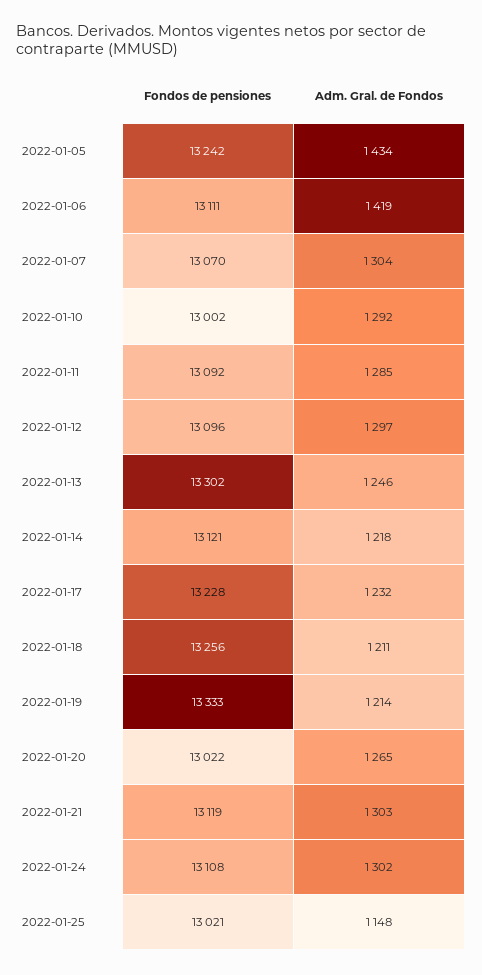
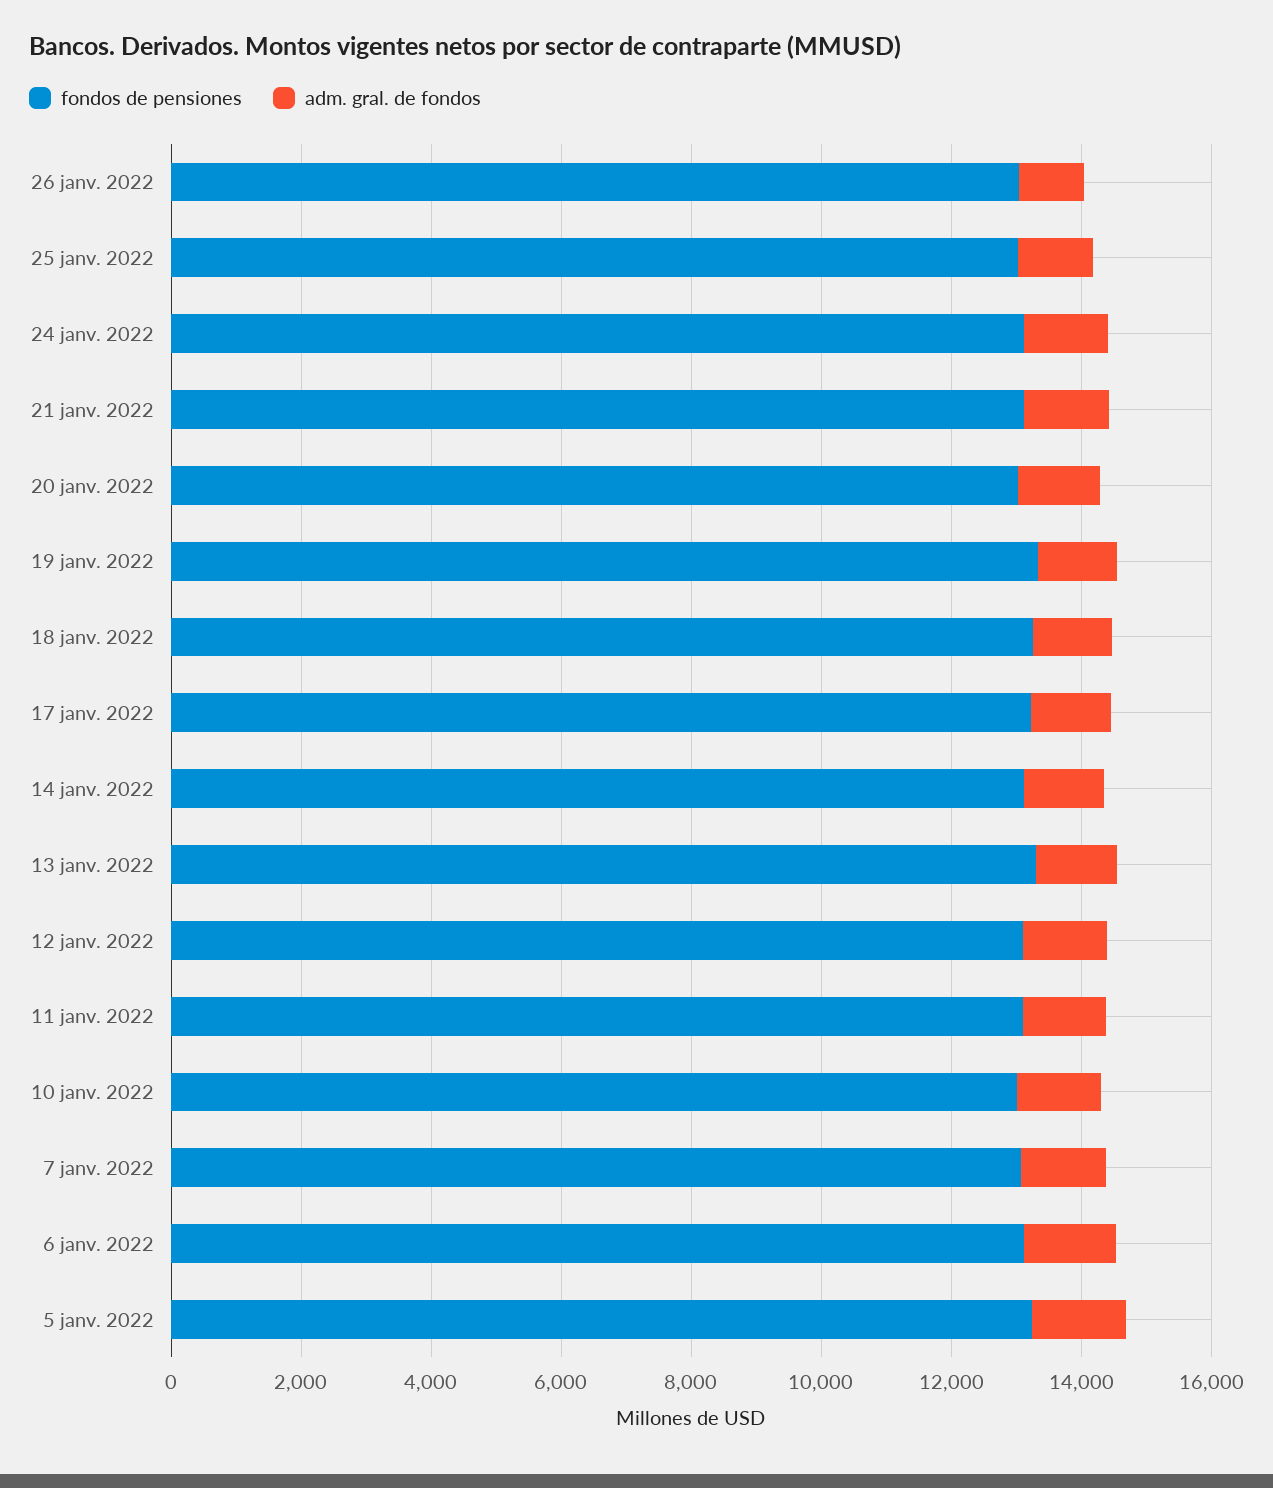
Fondos de pensiones, 26 janv. 2022: none -> 13000
Adm. Gral. de Fondos, 26 janv. 2022: none -> 1000

